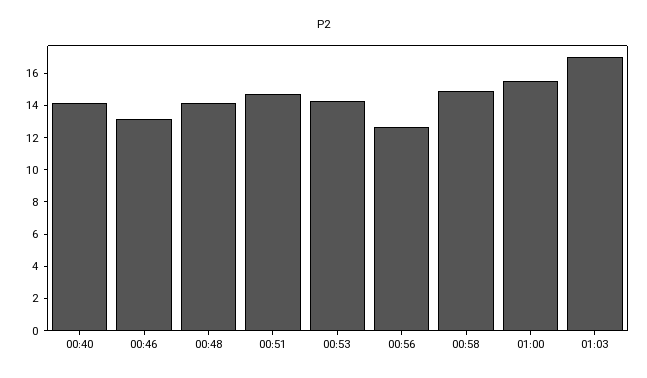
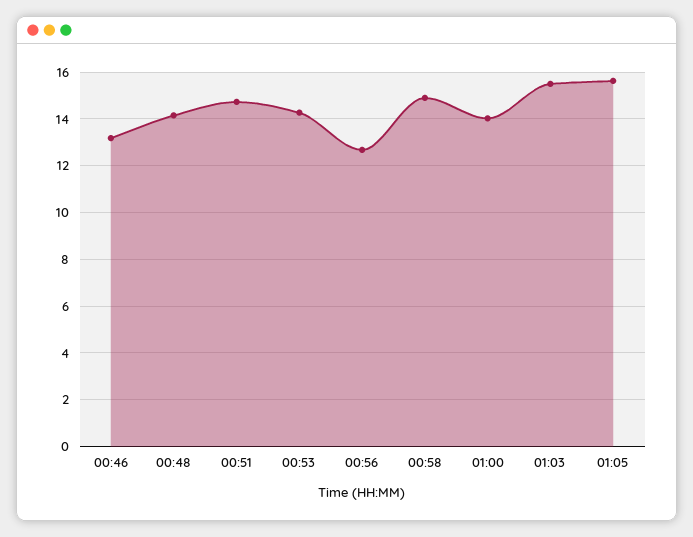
00:40: 14 -> none
01:00: 15.5 -> 14
01:03: 17 -> 15.5
01:05: none -> 15.5

